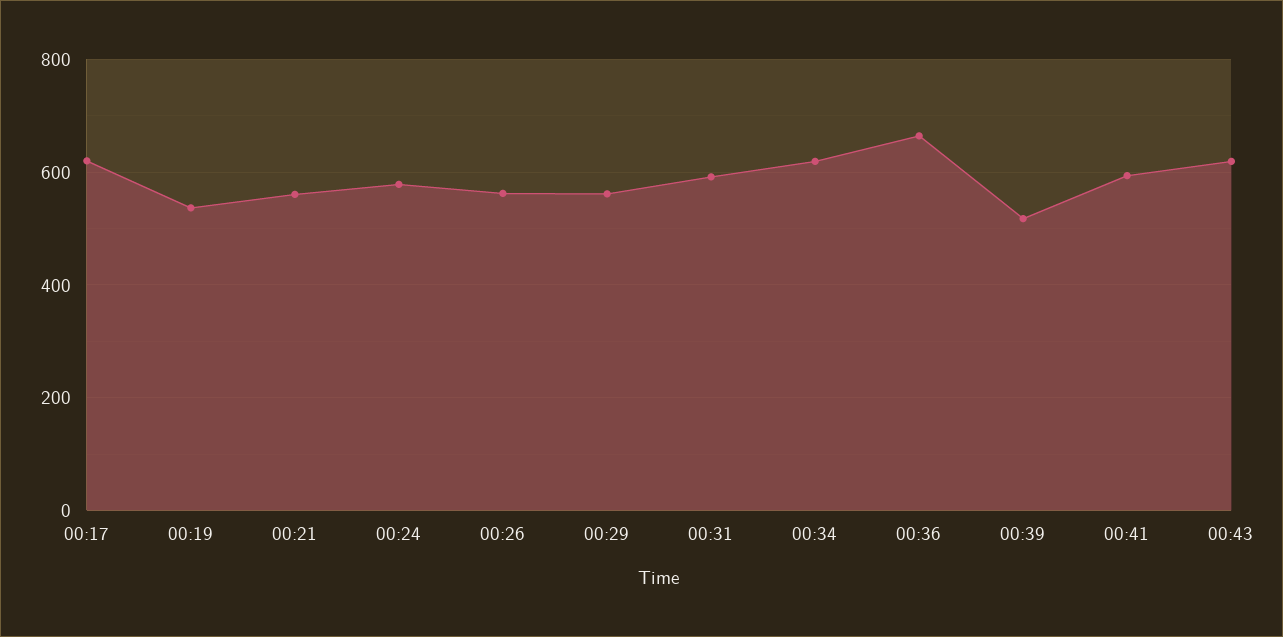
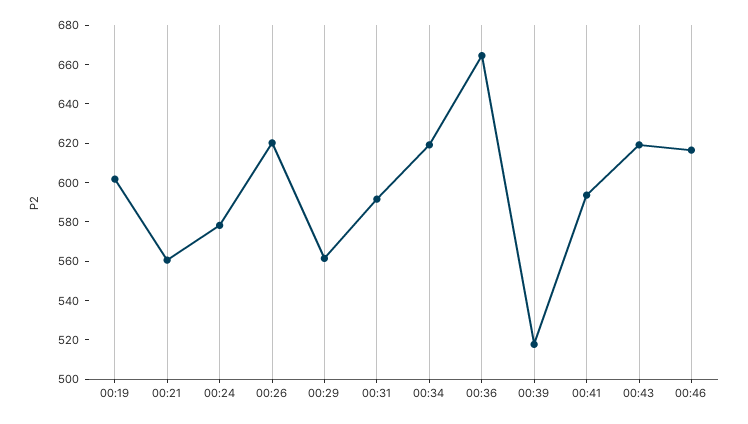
00:17: 620 -> none
00:19: 540 -> 600
00:26: 560 -> 620
00:46: none -> 615

